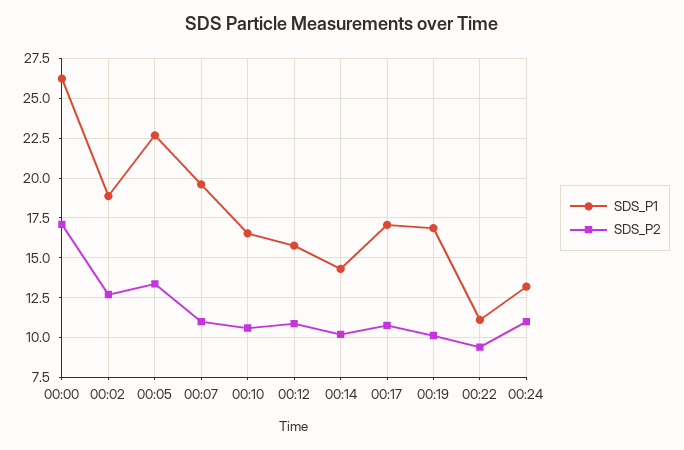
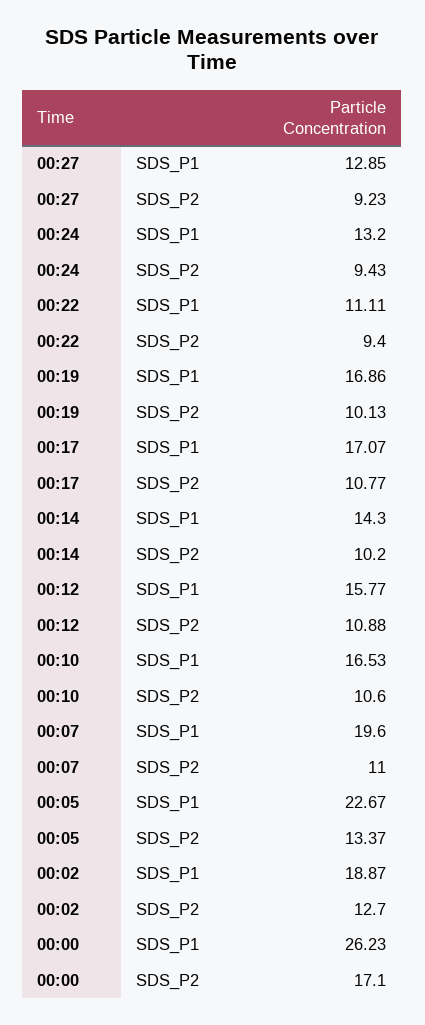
SDS_P2, 00:24: 11 -> 9.43
SDS_P1, 00:27: none -> 12.85
SDS_P2, 00:27: none -> 9.23

